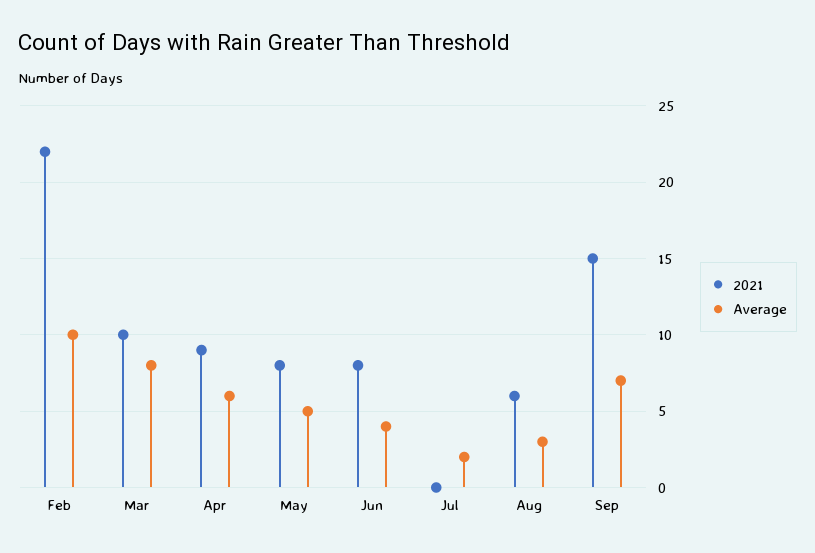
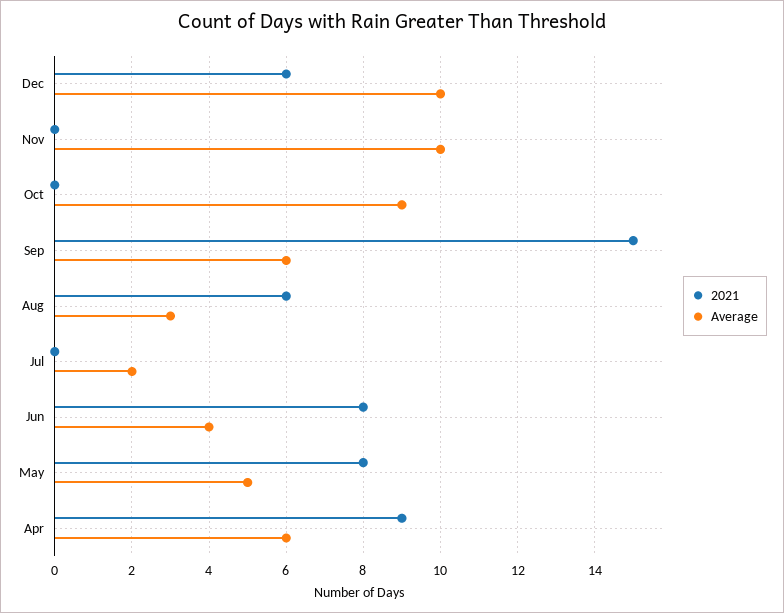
2021, Feb: 22 -> none
Average, Feb: 10 -> none
2021, Mar: 10 -> none
Average, Mar: 8 -> none
Average, Sep: 7 -> 6
2021, Dec: none -> 6
Average, Dec: none -> 10
2021, Nov: none -> 0
Average, Nov: none -> 10
2021, Oct: none -> 0
Average, Oct: none -> 9

